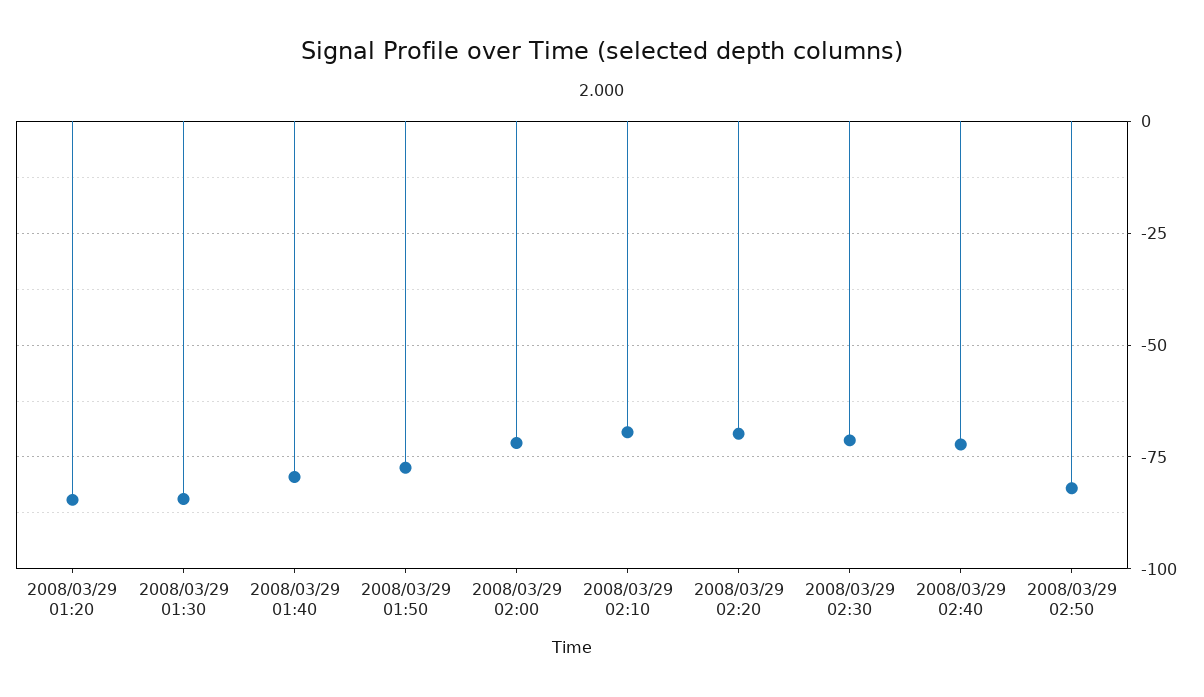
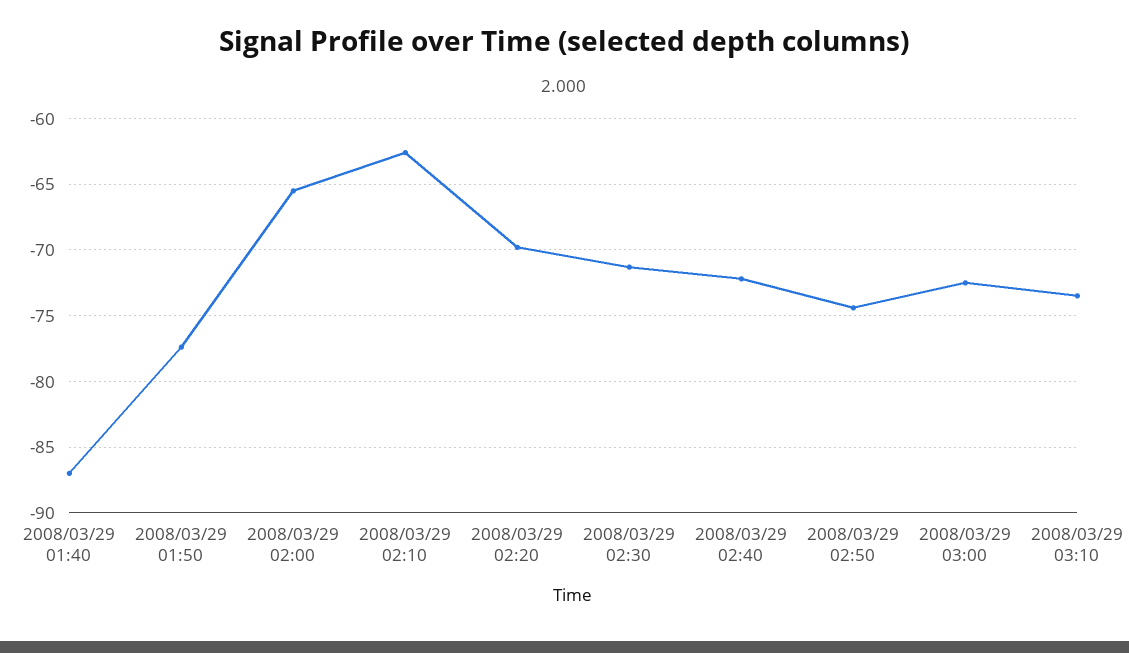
2008/03/29 01:20: -85 -> none
2008/03/29 01:30: -85 -> none
2008/03/29 01:40: -80 -> -87
2008/03/29 02:00: -72.5 -> -65.5
2008/03/29 02:10: -70 -> -62.5
2008/03/29 02:50: -82.5 -> -74.5
2008/03/29 03:00: none -> -72.5
2008/03/29 03:10: none -> -73.5

